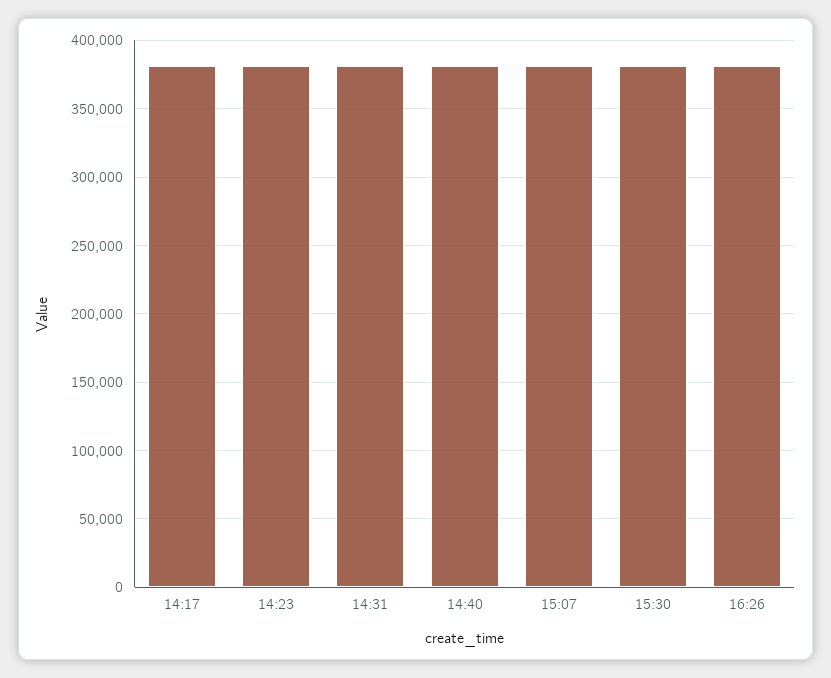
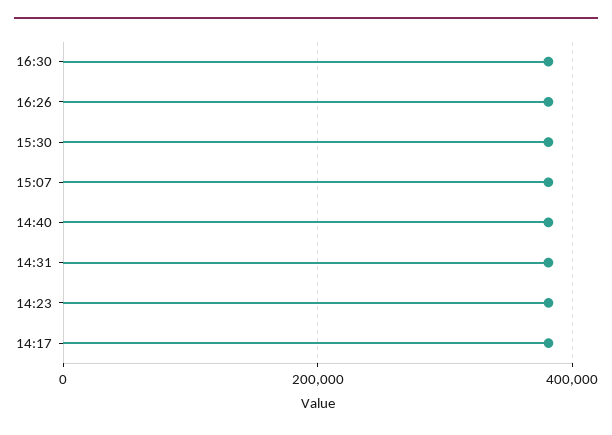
16:30: none -> 380000

